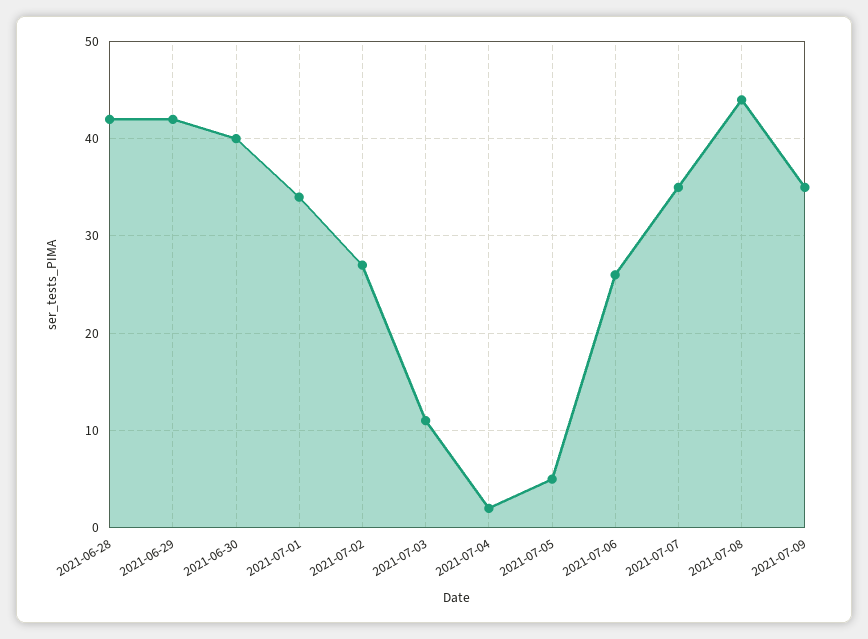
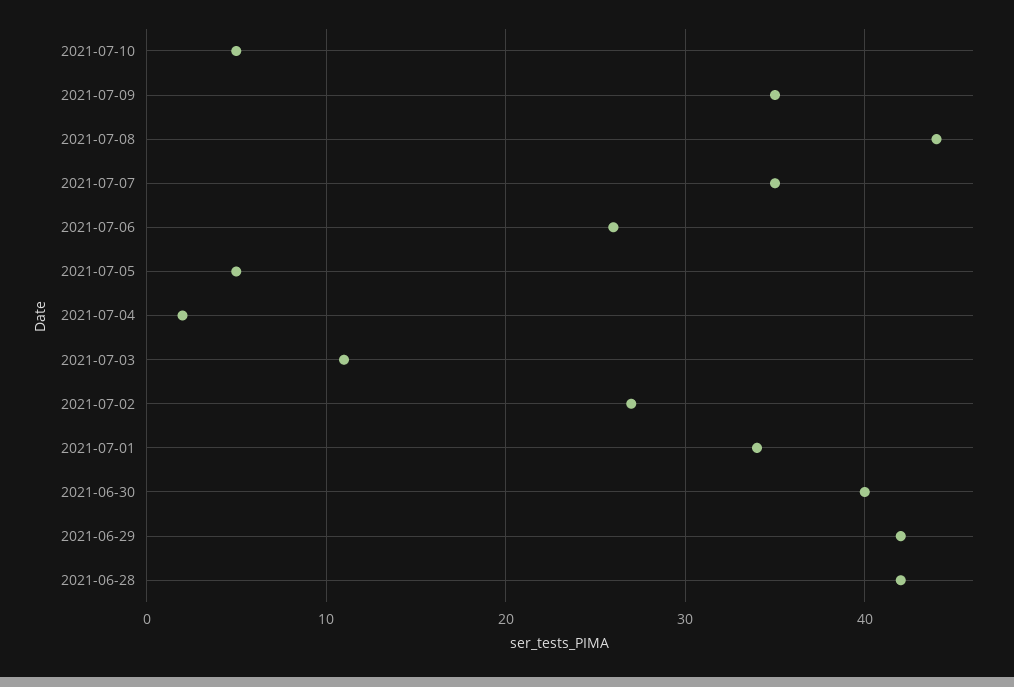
2021-07-10: none -> 5

